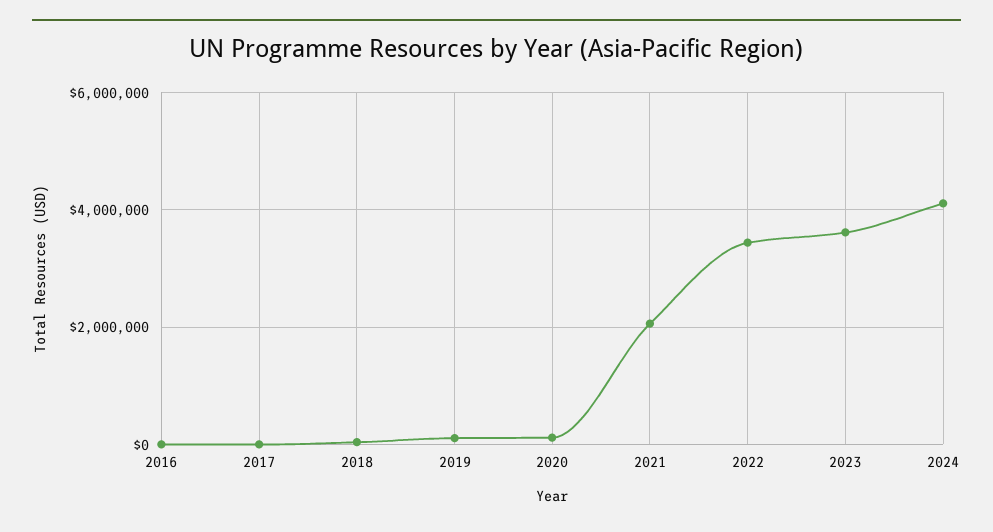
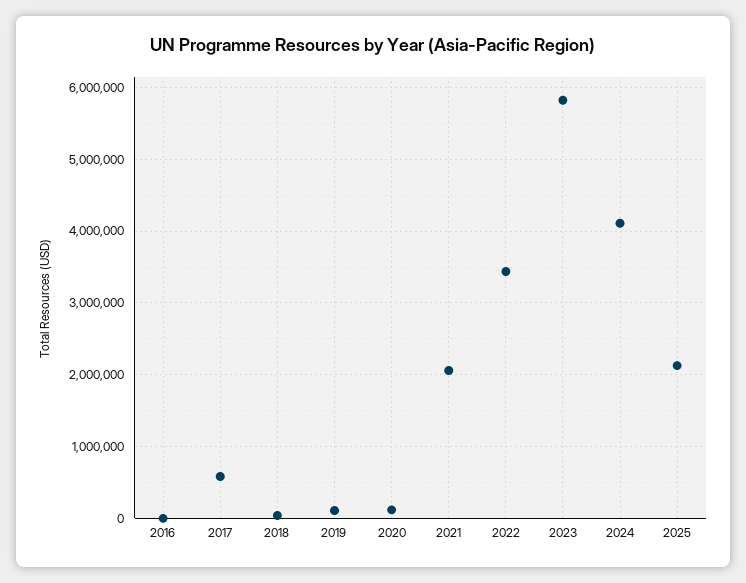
2017: 0 -> 600000
2023: 3600000 -> 5800000
2025: none -> 2100000

